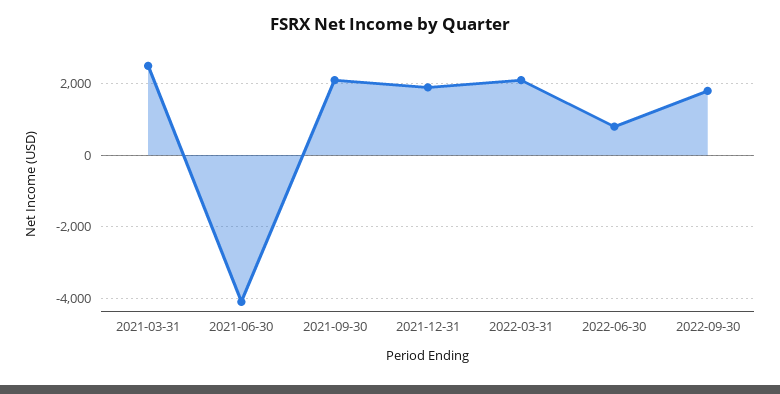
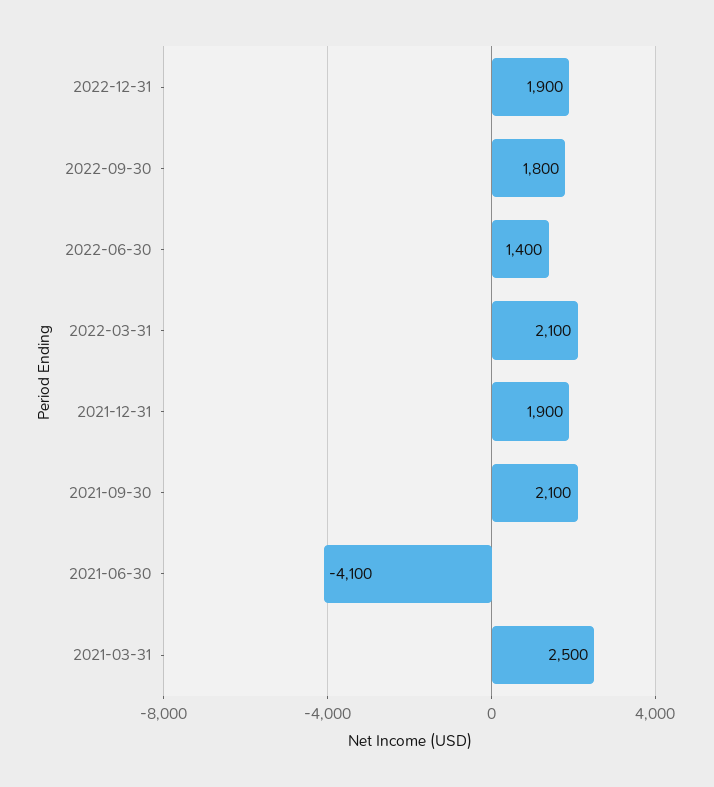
2022-06-30: 800 -> 1400
2022-12-31: none -> 1900

